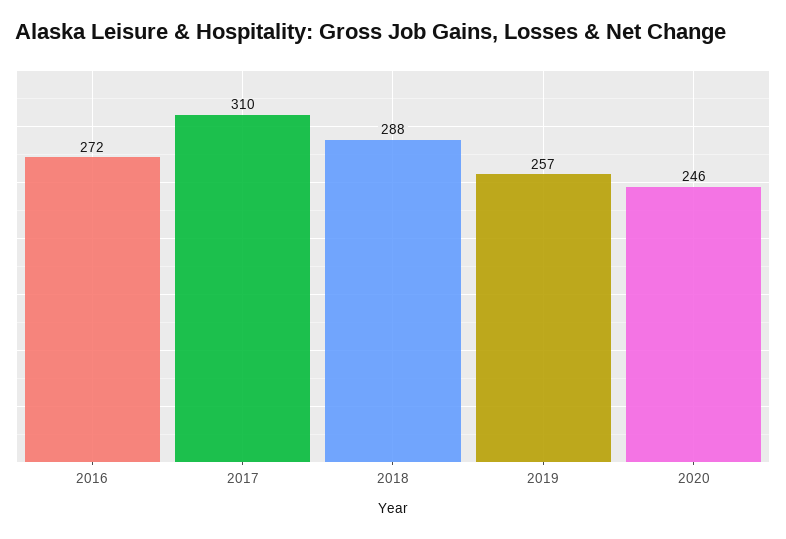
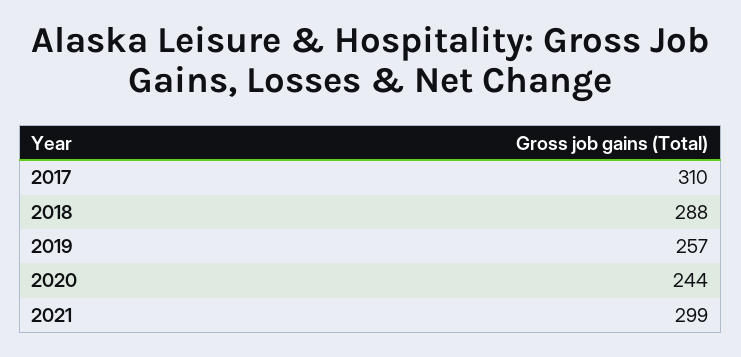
2016: 272 -> none
2020: 246 -> 244
2021: none -> 299

